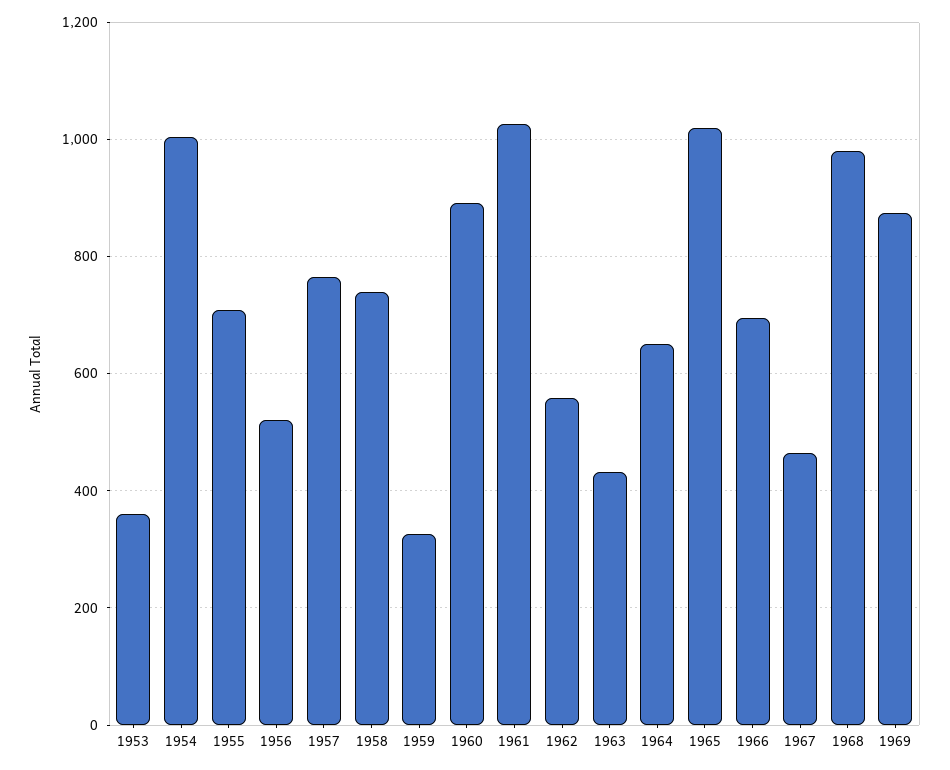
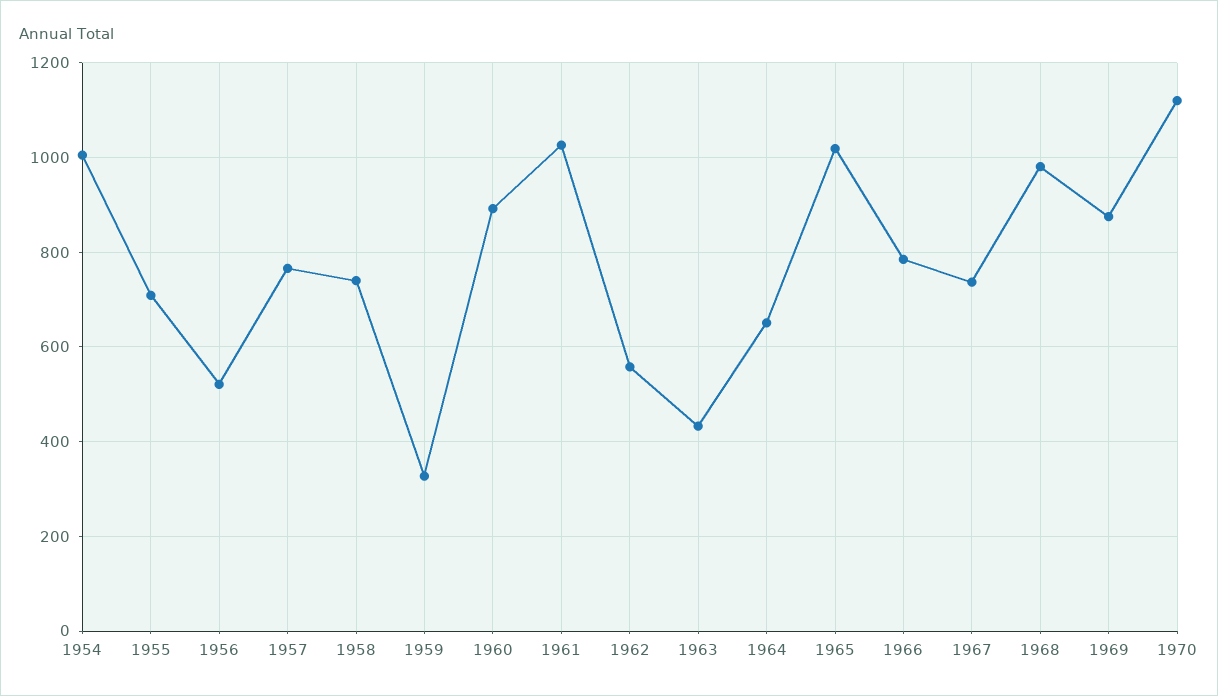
1953: 360 -> none
1966: 700 -> 780
1967: 460 -> 740
1970: none -> 1120

